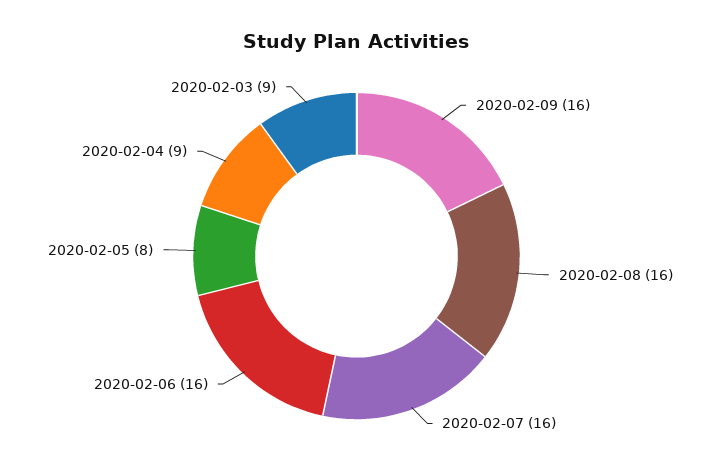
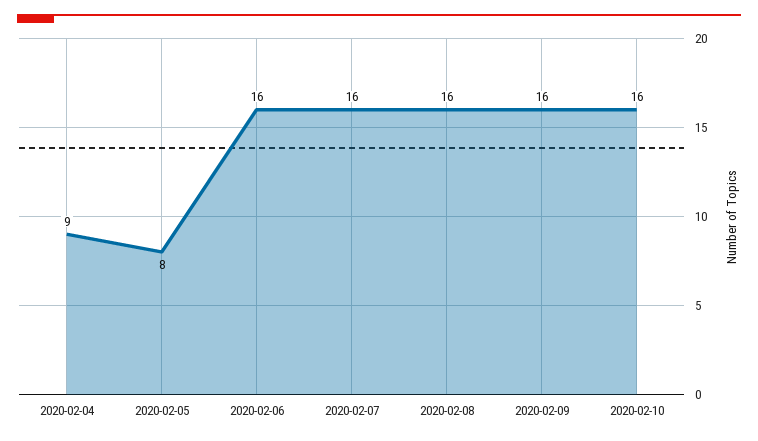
2020-02-03: 9 -> none
2020-02-10: none -> 16

